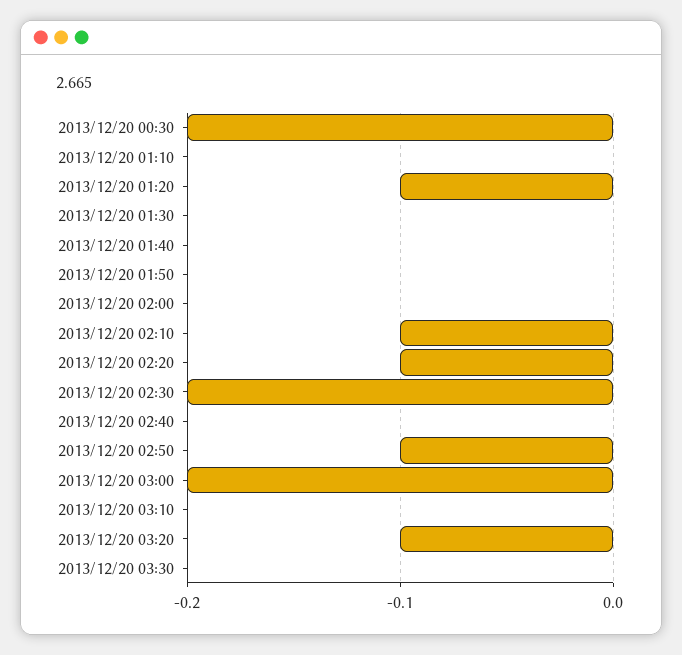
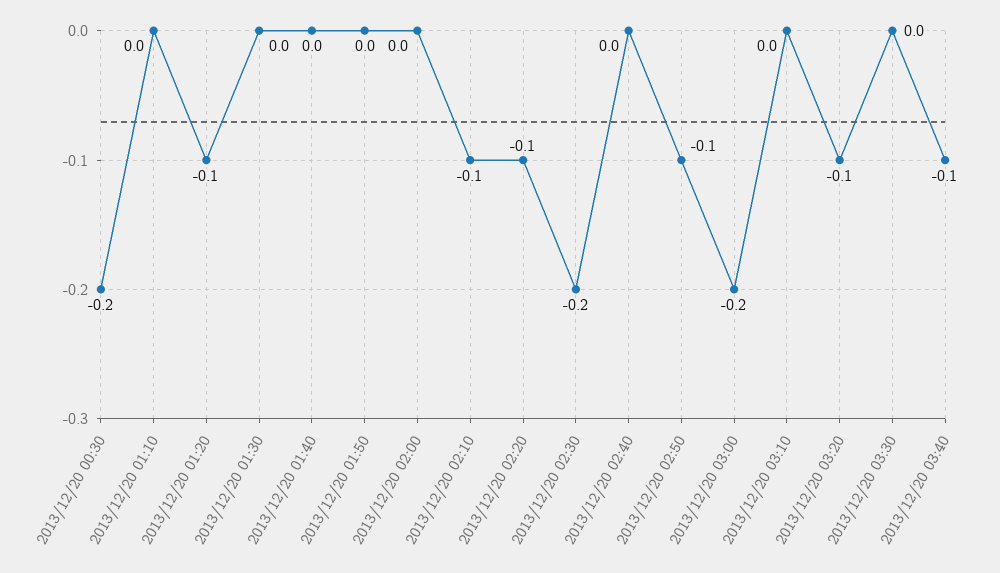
2013/12/20 03:40: none -> -0.1

